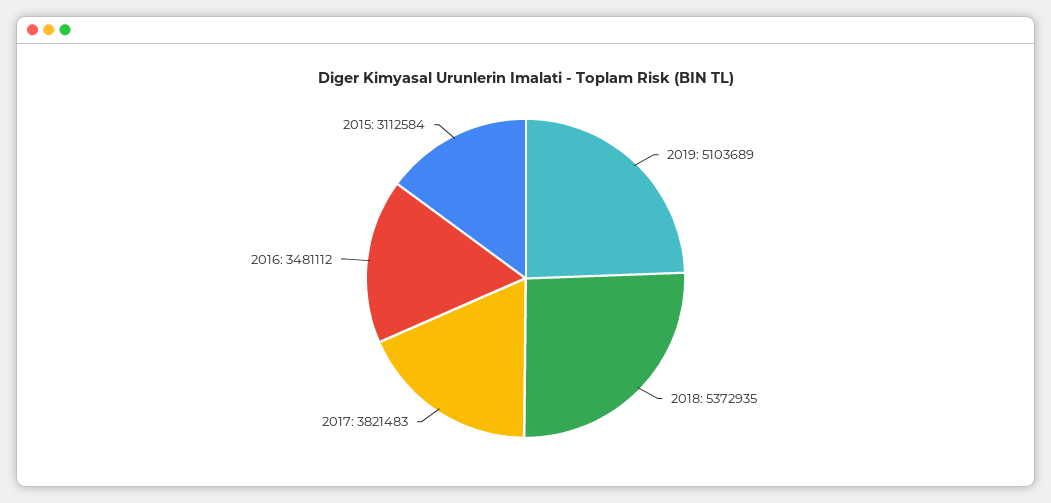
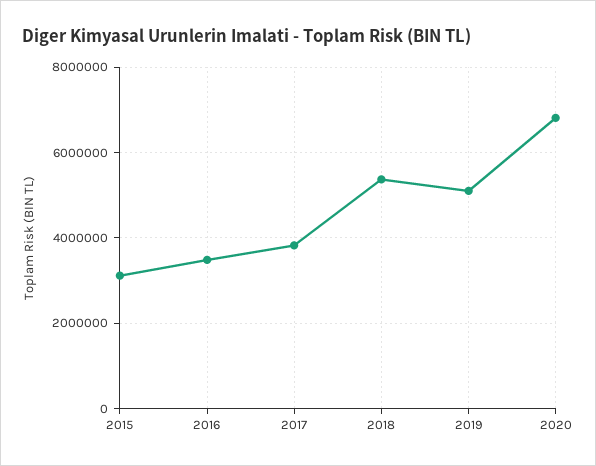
2020: none -> 6800000

